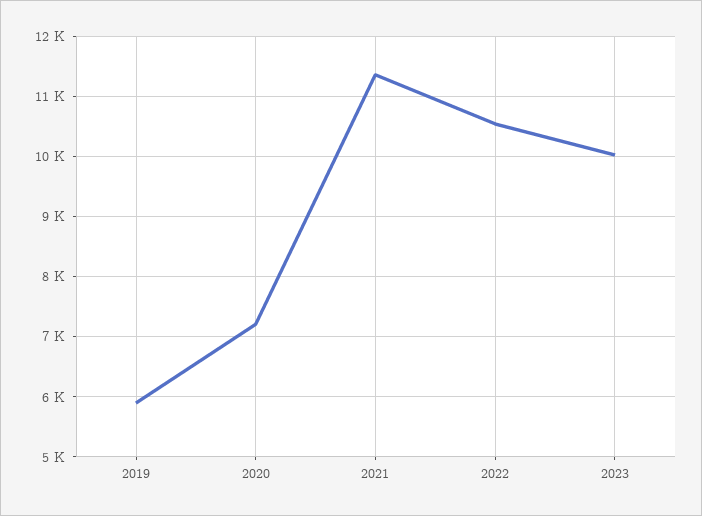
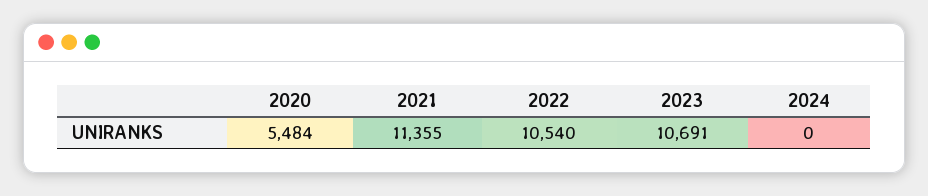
2019: 5900 -> none
2020: 7200 -> 5484
2023: 10000 -> 10691
2024: none -> 0

